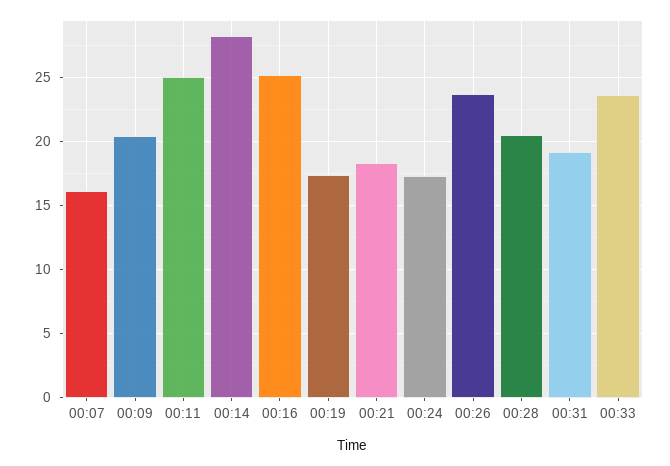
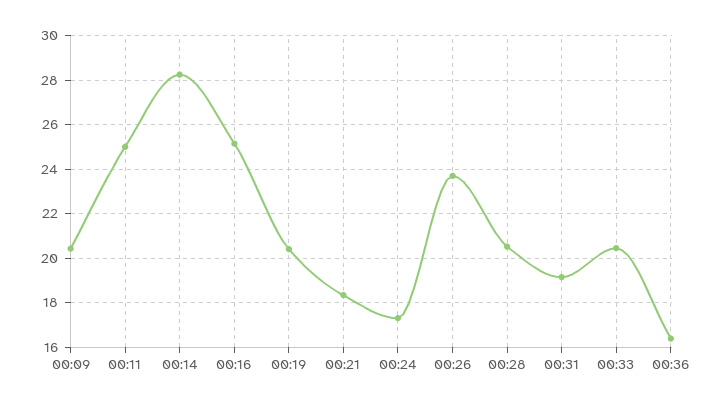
00:07: 16 -> none
00:19: 17.5 -> 20.5
00:33: 23.5 -> 20.5
00:36: none -> 16.5

